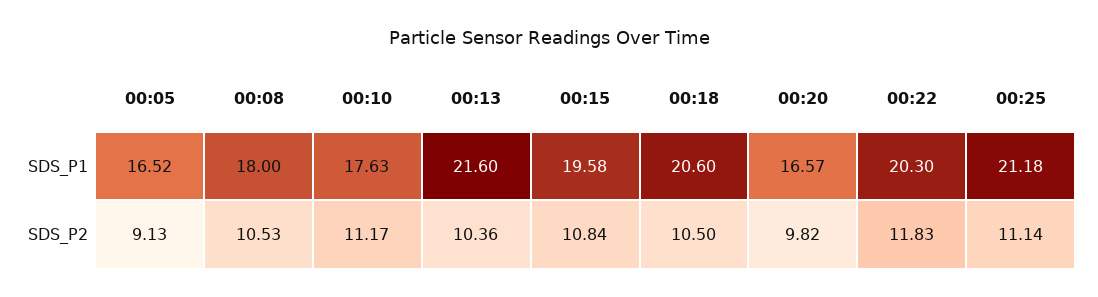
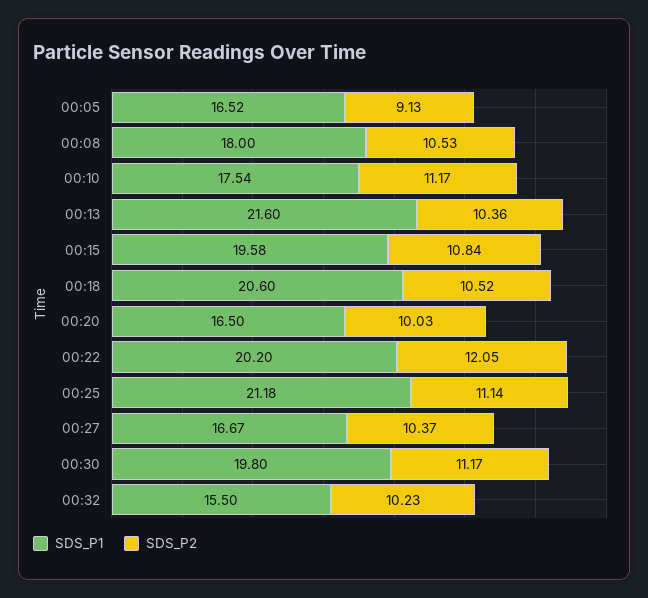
SDS_P1, 00:10: 17.63 -> 17.54
SDS_P1, 00:20: 16.57 -> 16.5
SDS_P1, 00:22: 20.3 -> 20.2
SDS_P2, 00:18: 10.5 -> 10.52
SDS_P2, 00:20: 9.82 -> 10.03
SDS_P2, 00:22: 11.83 -> 12.05
SDS_P1, 00:27: none -> 16.67
SDS_P2, 00:27: none -> 10.37
SDS_P1, 00:30: none -> 19.8
SDS_P2, 00:30: none -> 11.17
SDS_P1, 00:32: none -> 15.5
SDS_P2, 00:32: none -> 10.23

